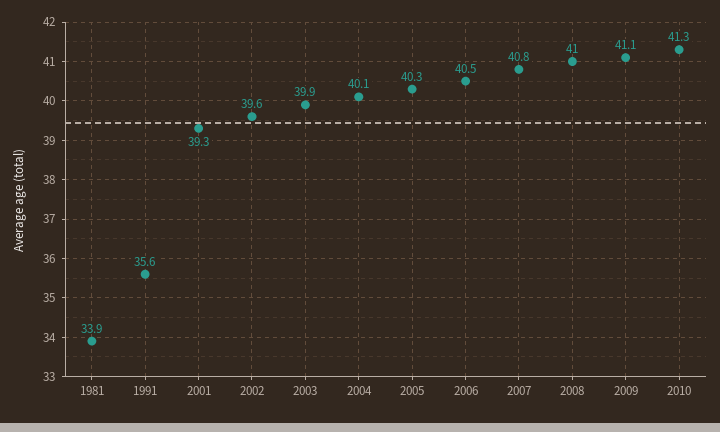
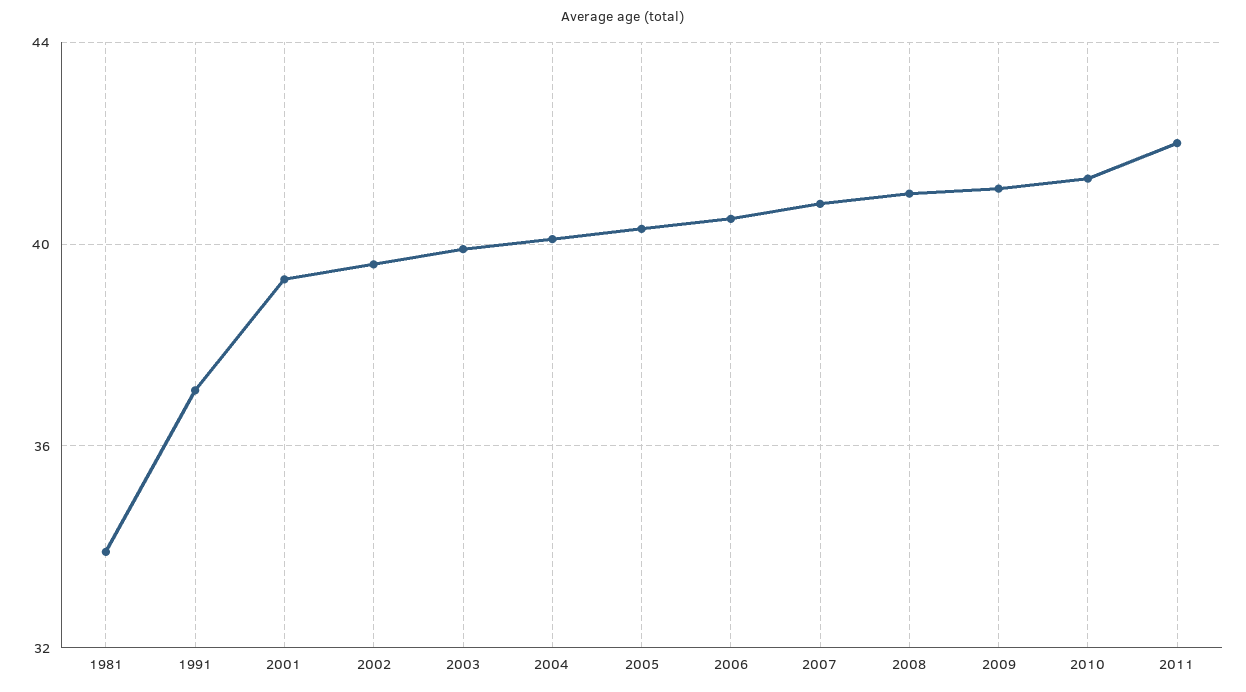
1991: 35.6 -> 37
2011: none -> 42

